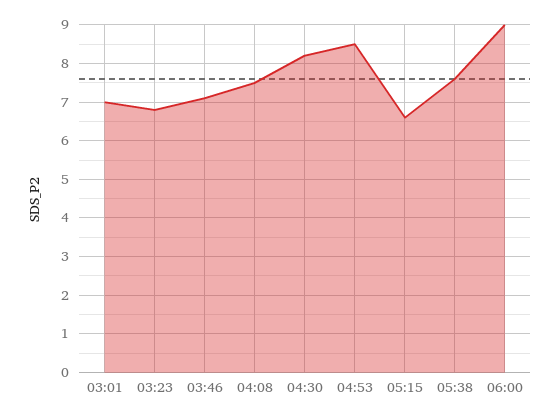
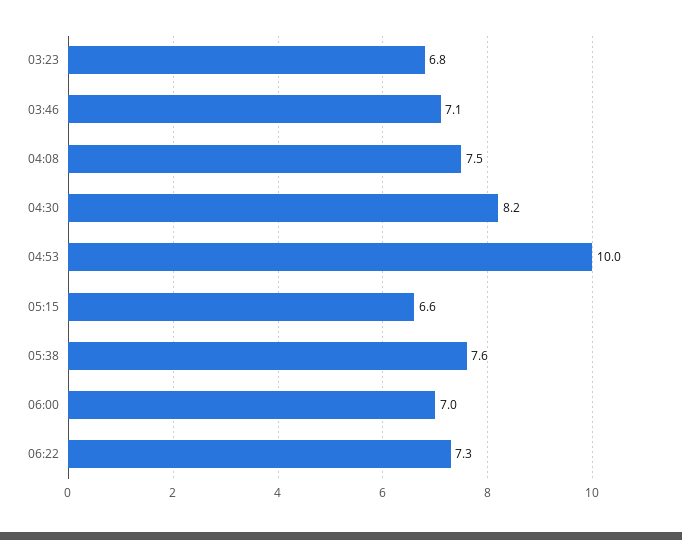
03:01: 7 -> none
04:53: 8.5 -> 10
06:00: 9 -> 7
06:22: none -> 7.3

